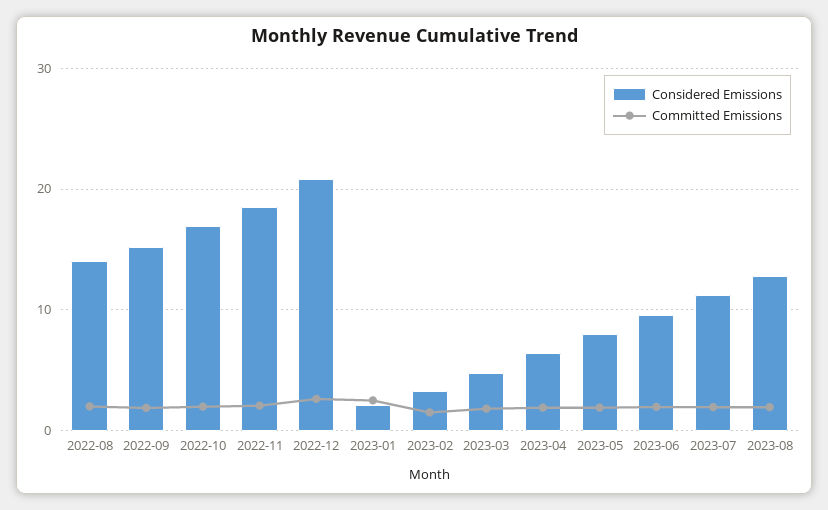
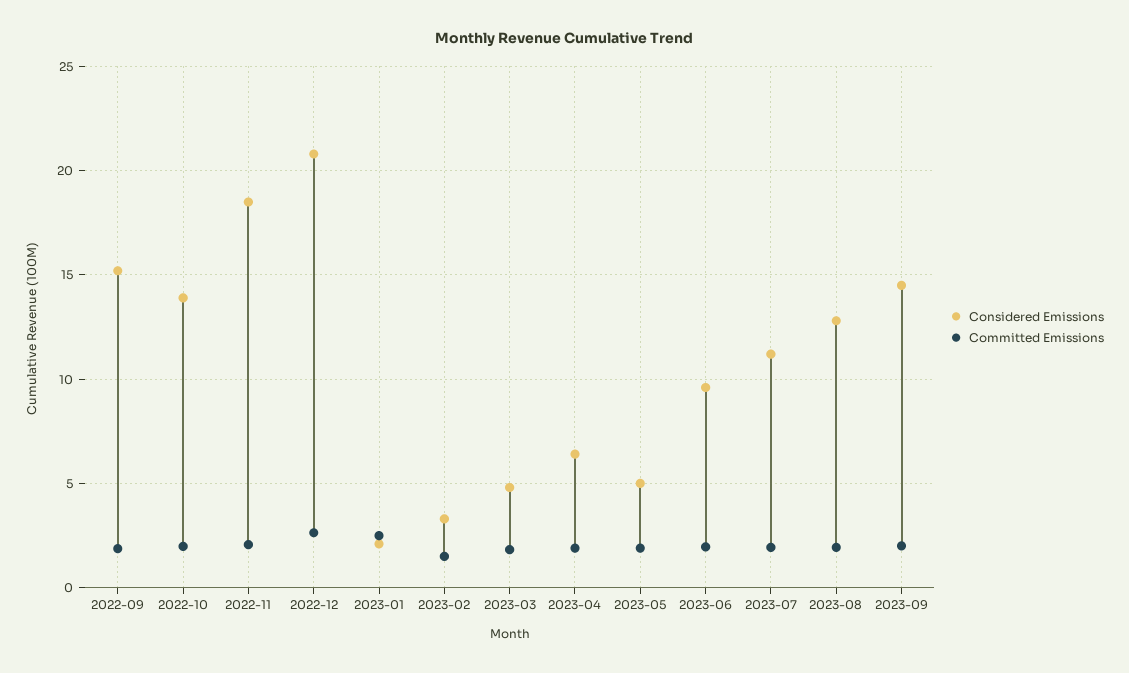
Considered Emissions, 2022-08: 14 -> none
Committed Emissions, 2022-08: 2 -> none
Considered Emissions, 2022-10: 17 -> 14
Considered Emissions, 2023-05: 8 -> 5
Considered Emissions, 2023-09: none -> 14.5
Committed Emissions, 2023-09: none -> 2

